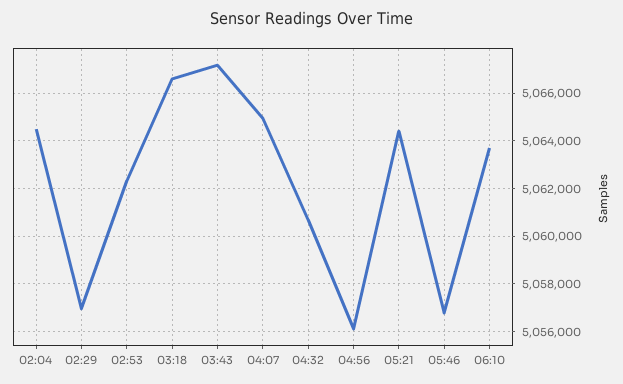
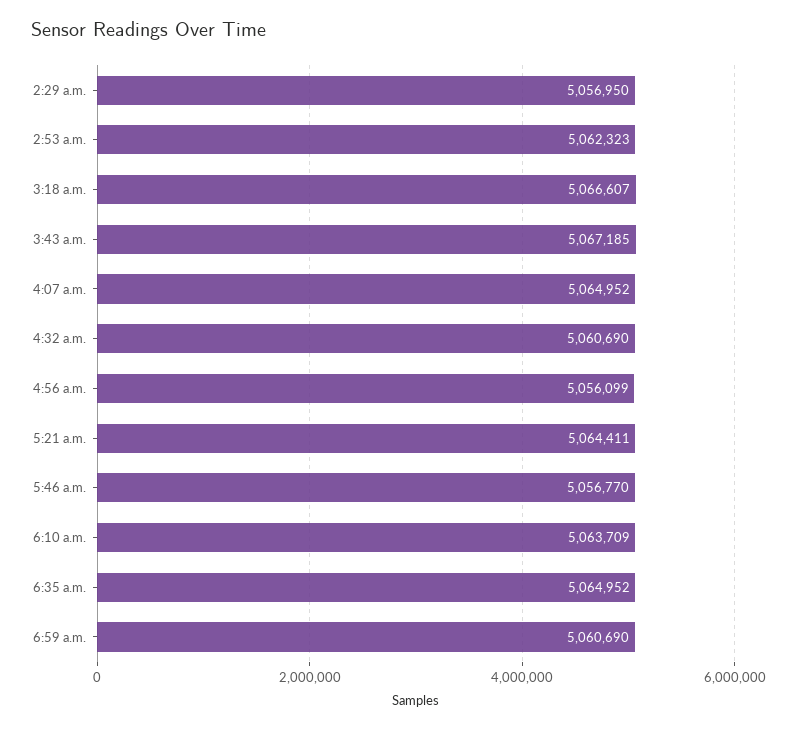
02:04: 5064500 -> none
6:35 a.m.: none -> 5064952
6:59 a.m.: none -> 5060690

